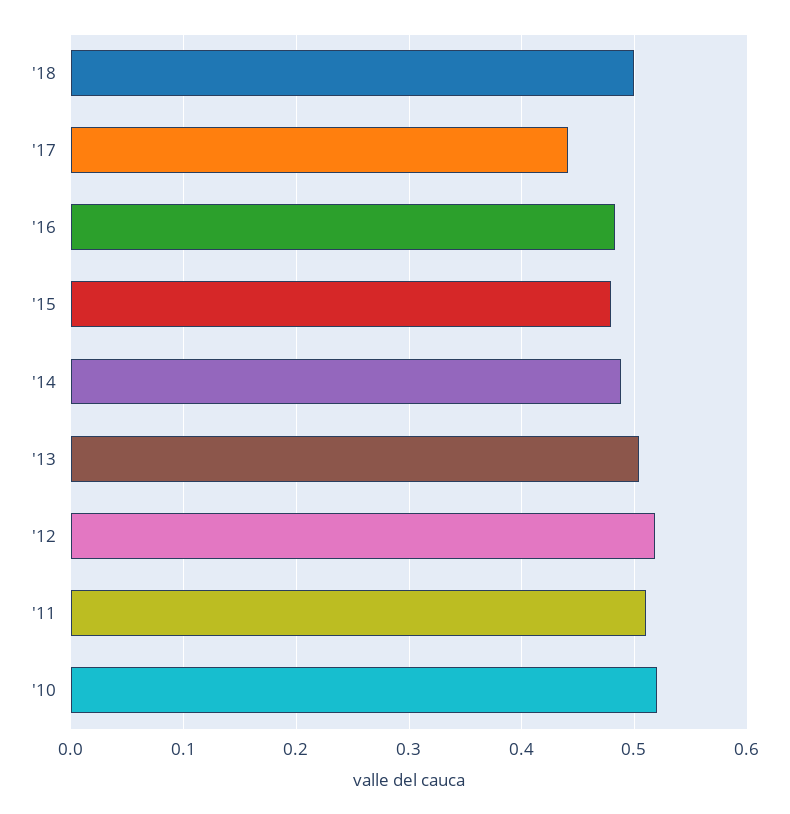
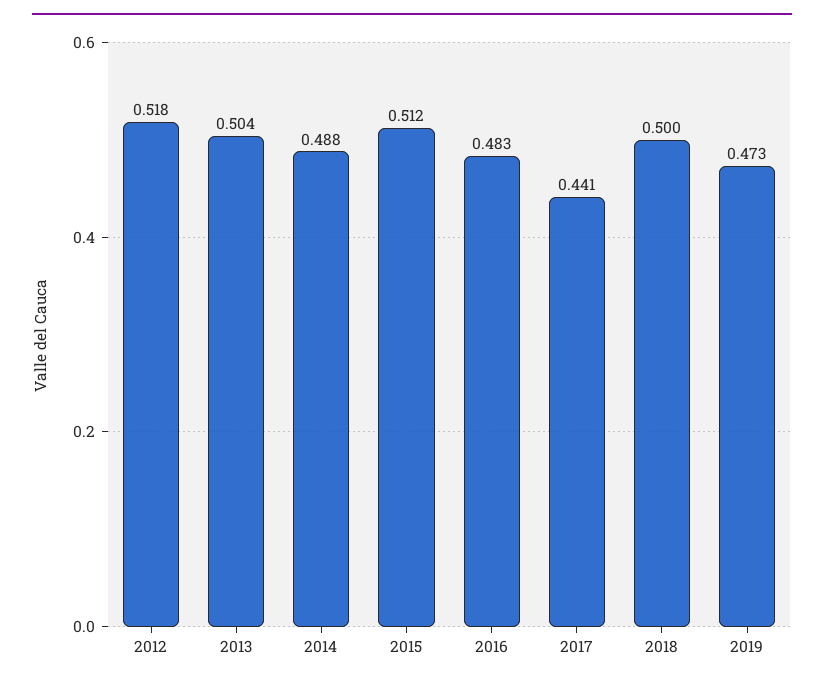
'15: 0.48 -> 0.512
'11: 0.51 -> none
'10: 0.52 -> none
2019: none -> 0.473

